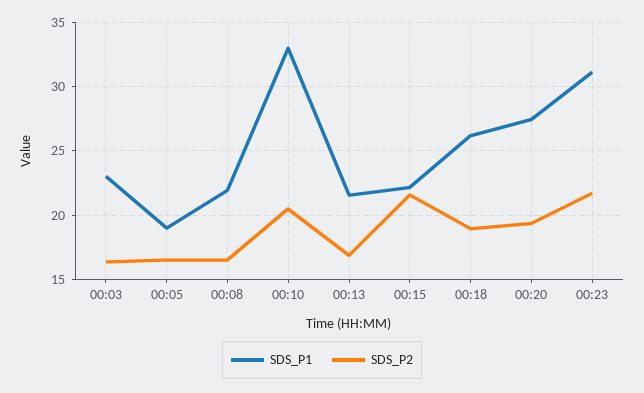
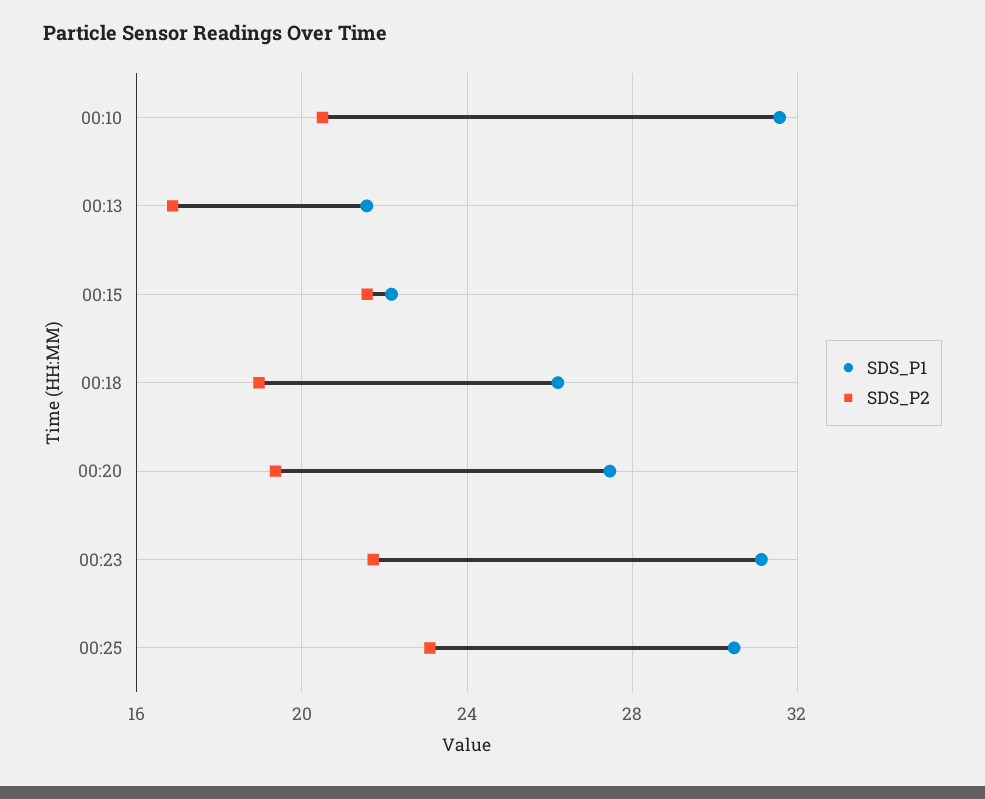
SDS_P1, 00:03: 23 -> none
SDS_P2, 00:03: 16.5 -> none
SDS_P1, 00:05: 19 -> none
SDS_P2, 00:05: 16.5 -> none
SDS_P1, 00:08: 22 -> none
SDS_P2, 00:08: 16.5 -> none
SDS_P1, 00:10: 33 -> 31.5
SDS_P1, 00:25: none -> 30.5
SDS_P2, 00:25: none -> 23

